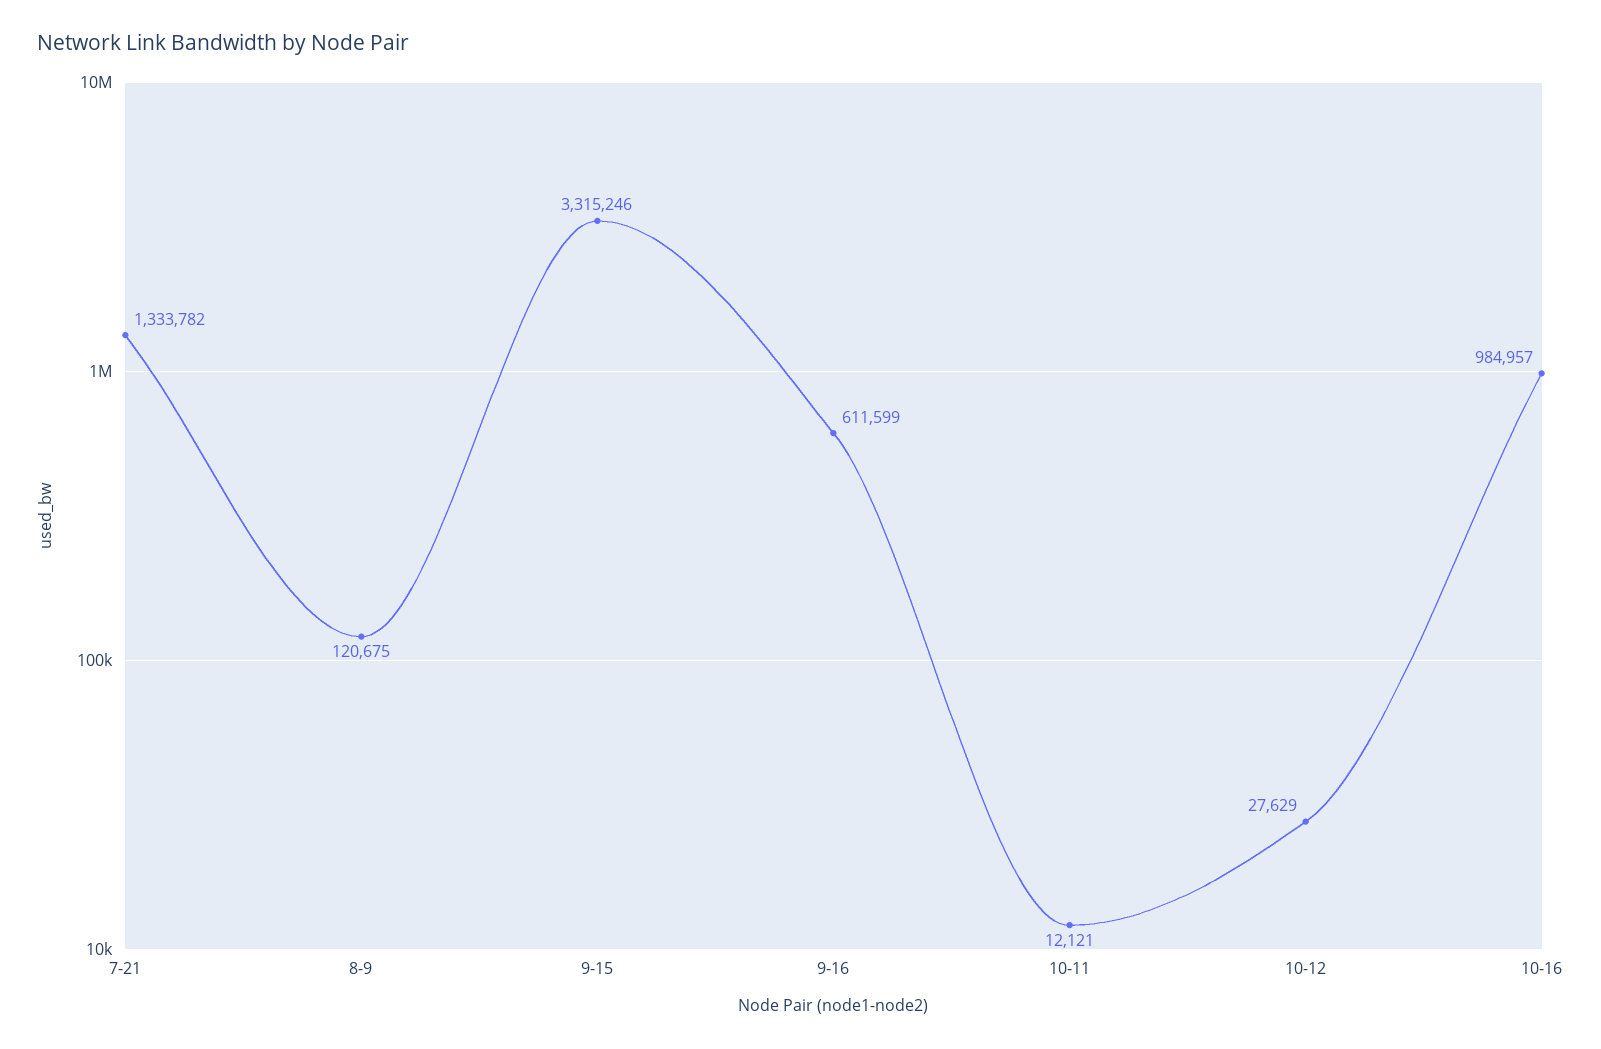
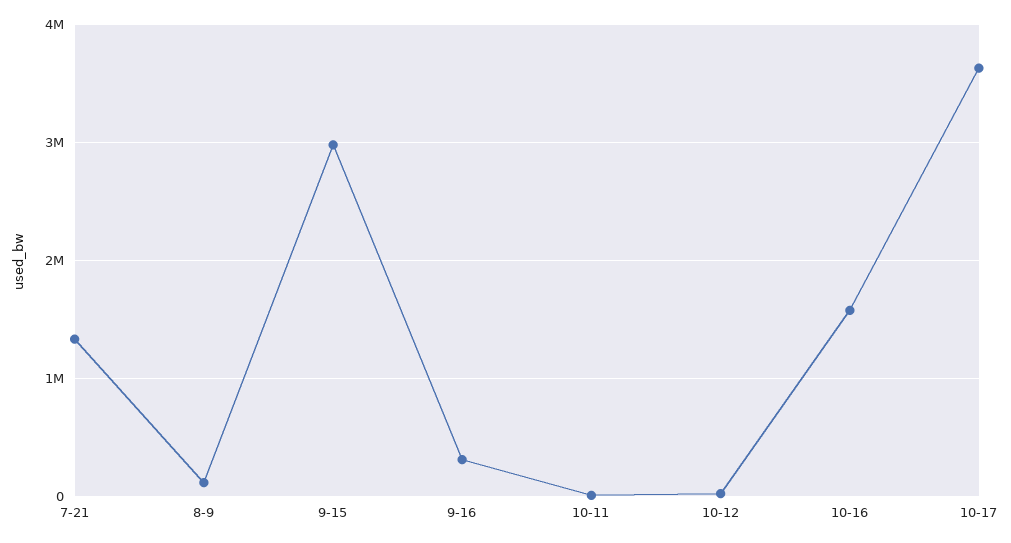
9-15: 3315246 -> 3000000
9-16: 611599 -> 300000
10-16: 984957 -> 1600000
10-17: none -> 3600000

